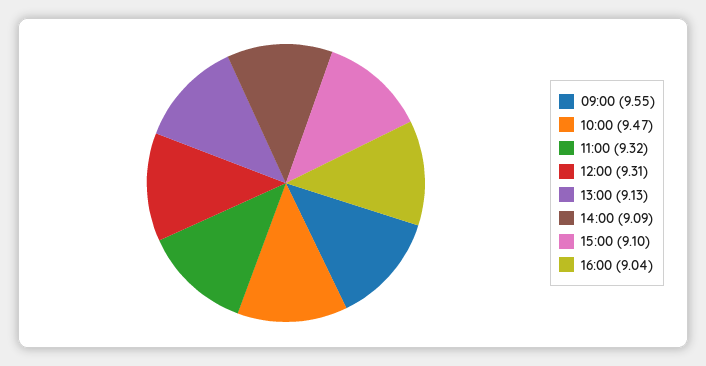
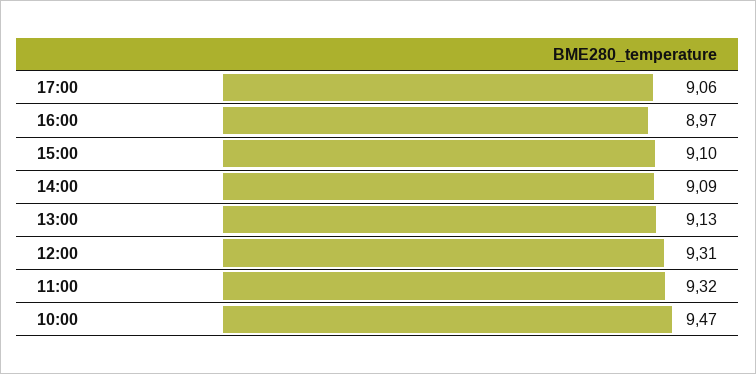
09:00: 9.55 -> none
16:00: 9.04 -> 8.97
17:00: none -> 9.06

